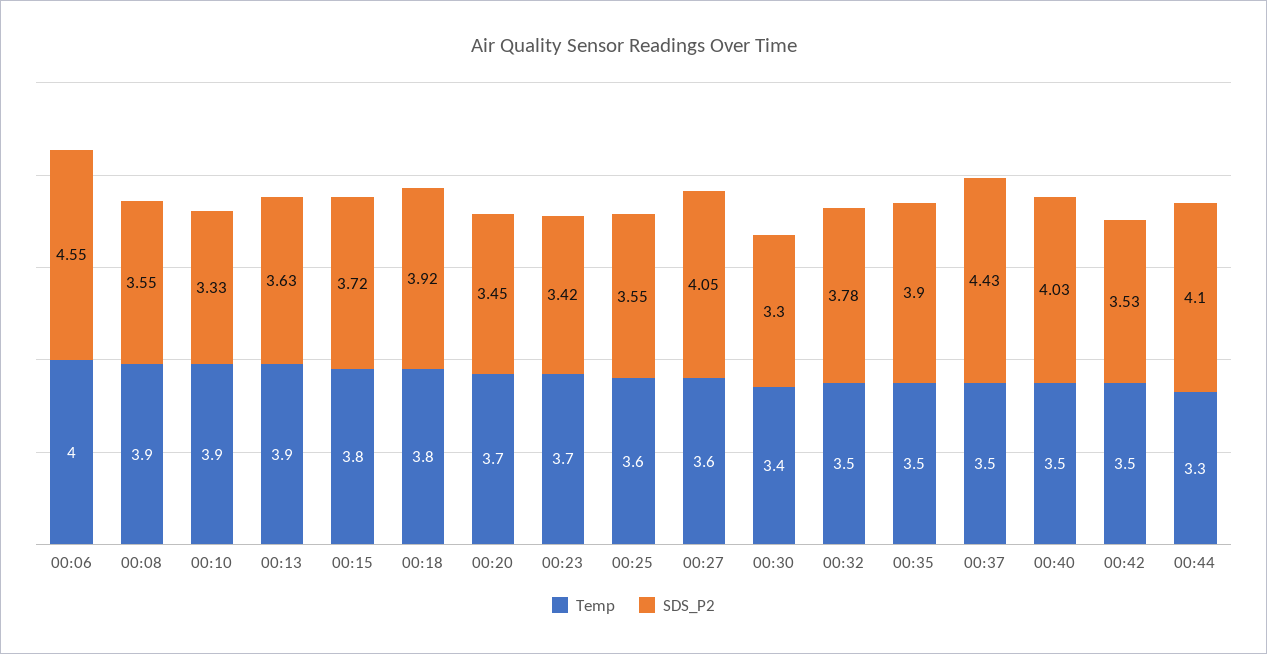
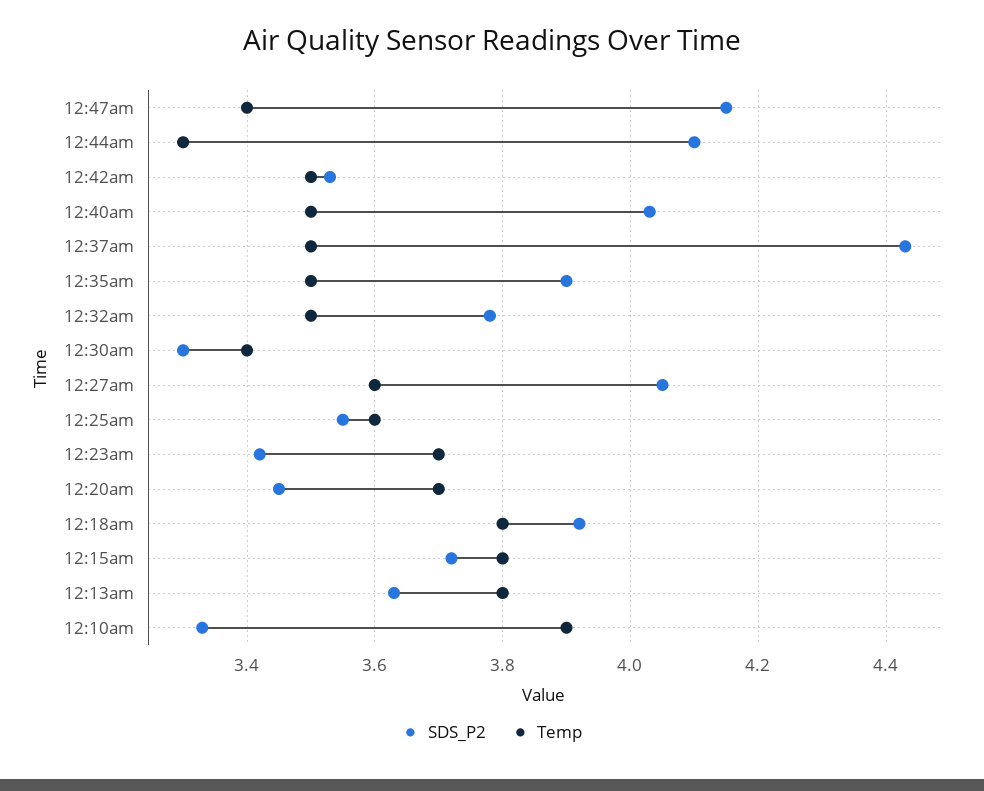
Temp, 00:06: 4 -> none
SDS_P2, 00:06: 4.55 -> none
Temp, 00:08: 3.9 -> none
SDS_P2, 00:08: 3.55 -> none
Temp, 00:13: 3.9 -> 3.8
SDS_P2, 12:47am: none -> 4.15
Temp, 12:47am: none -> 3.4

